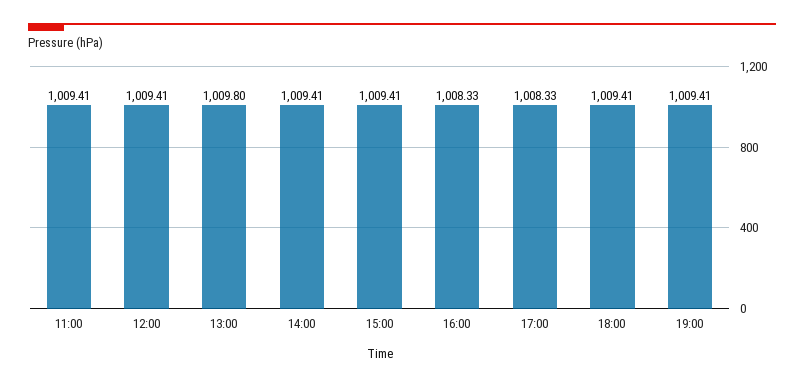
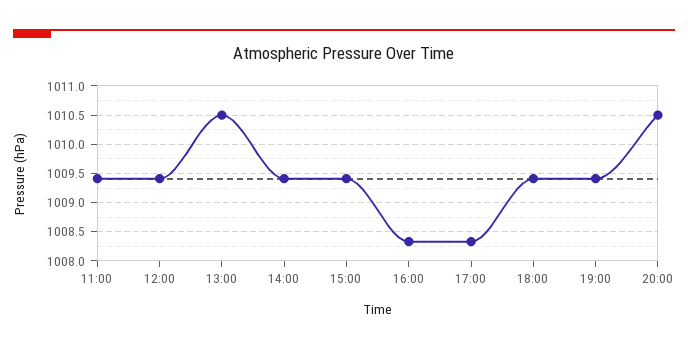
13:00: 1009.8 -> 1010.5
20:00: none -> 1010.5

